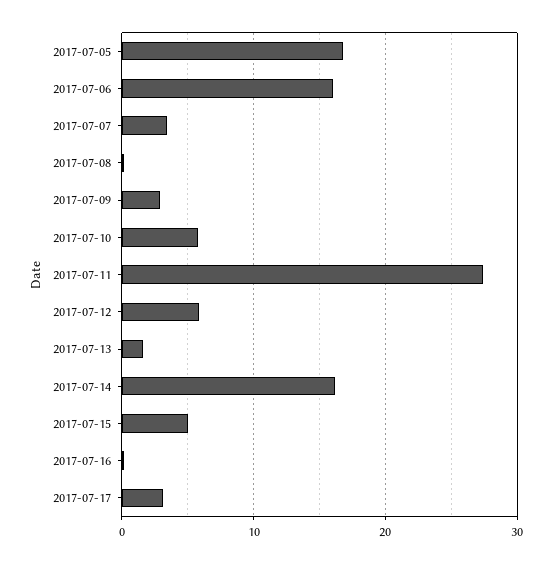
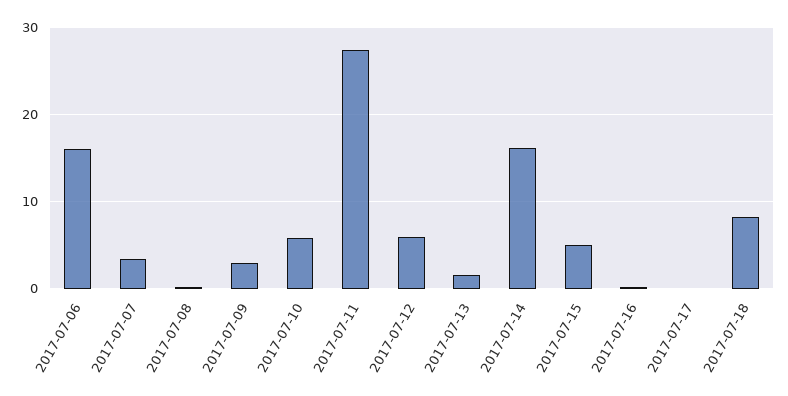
2017-07-05: 17 -> none
2017-07-17: 3 -> 0
2017-07-18: none -> 8

